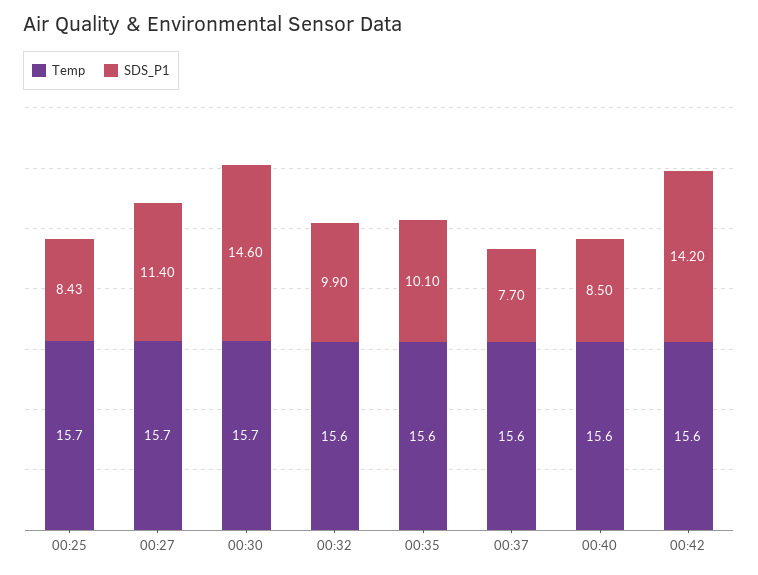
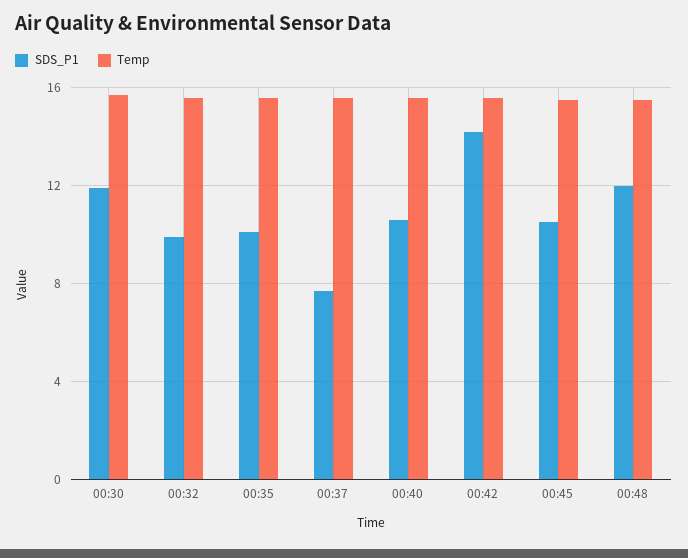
Temp, 00:25: 15.7 -> none
SDS_P1, 00:25: 8.43 -> none
Temp, 00:27: 15.7 -> none
SDS_P1, 00:27: 11.4 -> none
SDS_P1, 00:30: 14.6 -> 12
SDS_P1, 00:40: 8.5 -> 10.5
SDS_P1, 00:45: none -> 10.5
Temp, 00:45: none -> 15.5
SDS_P1, 00:48: none -> 12
Temp, 00:48: none -> 15.5

